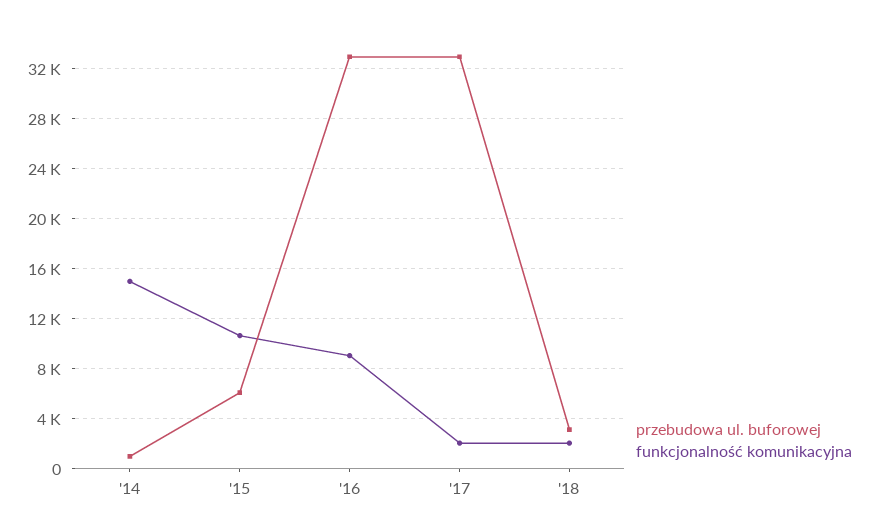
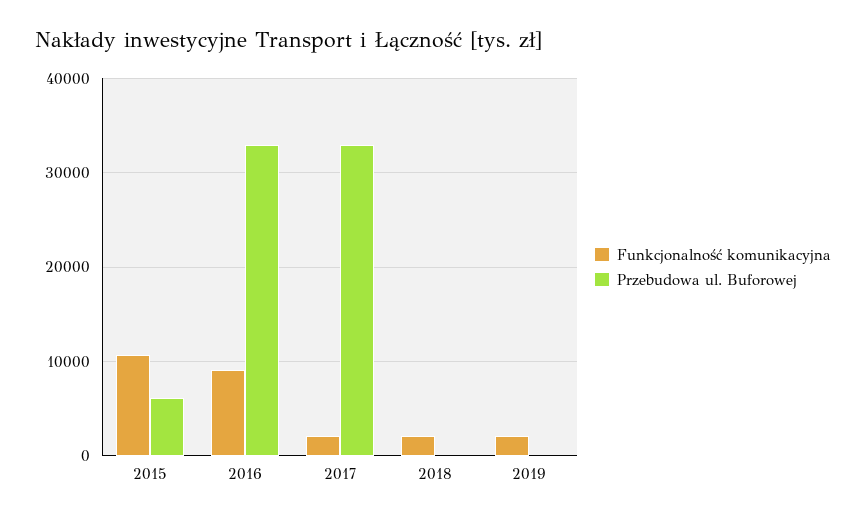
przebudowa ul. buforowej, '14: 1000 -> none
funkcjonalność komunikacyjna, '14: 15000 -> none
przebudowa ul. buforowej, '18: 3000 -> 0
funkcjonalność komunikacyjna, 2019: none -> 2000
przebudowa ul. buforowej, 2019: none -> 0

